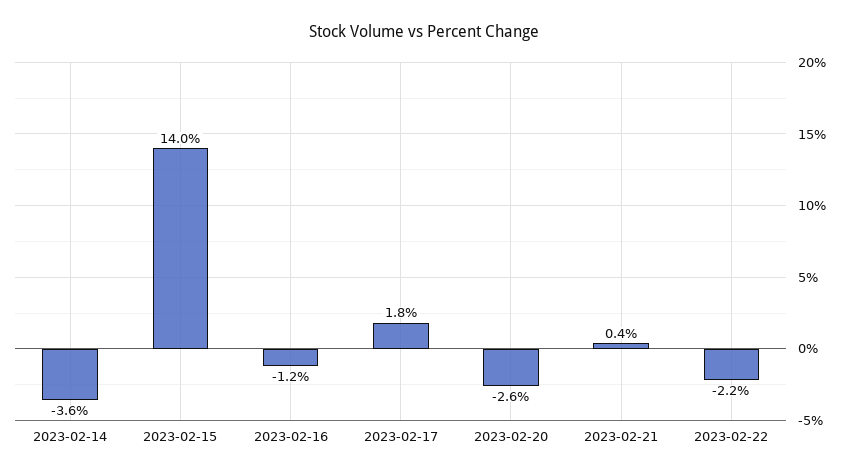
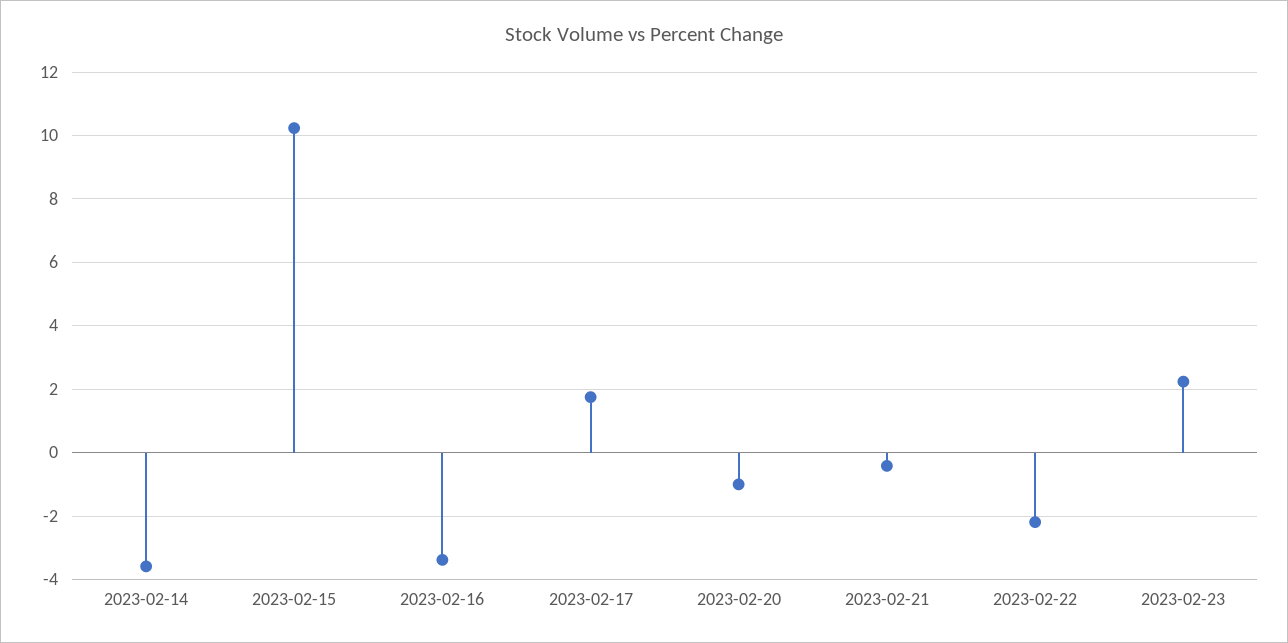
2023-02-15: 14 -> 10.2
2023-02-16: -1.2 -> -3.4
2023-02-20: -2.6 -> -1
2023-02-21: 0.4 -> -0.4
2023-02-23: none -> 2.2

